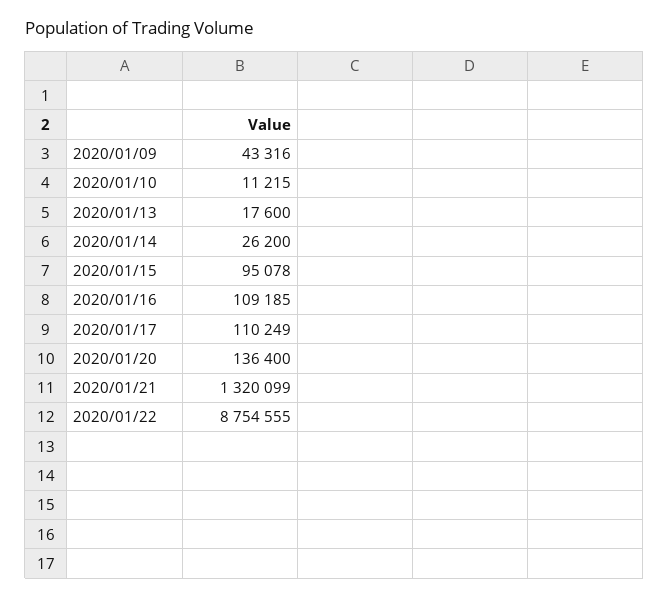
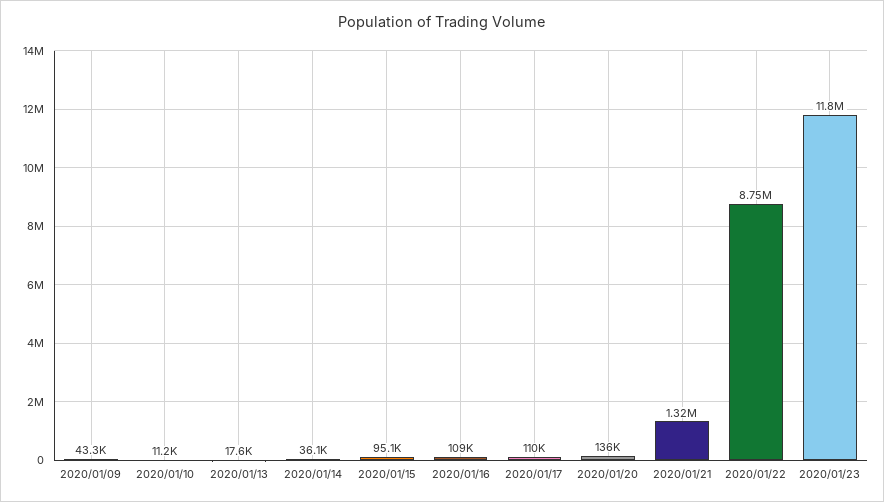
2020/01/14: 26200 -> 36100
2020/01/23: none -> 11800000

